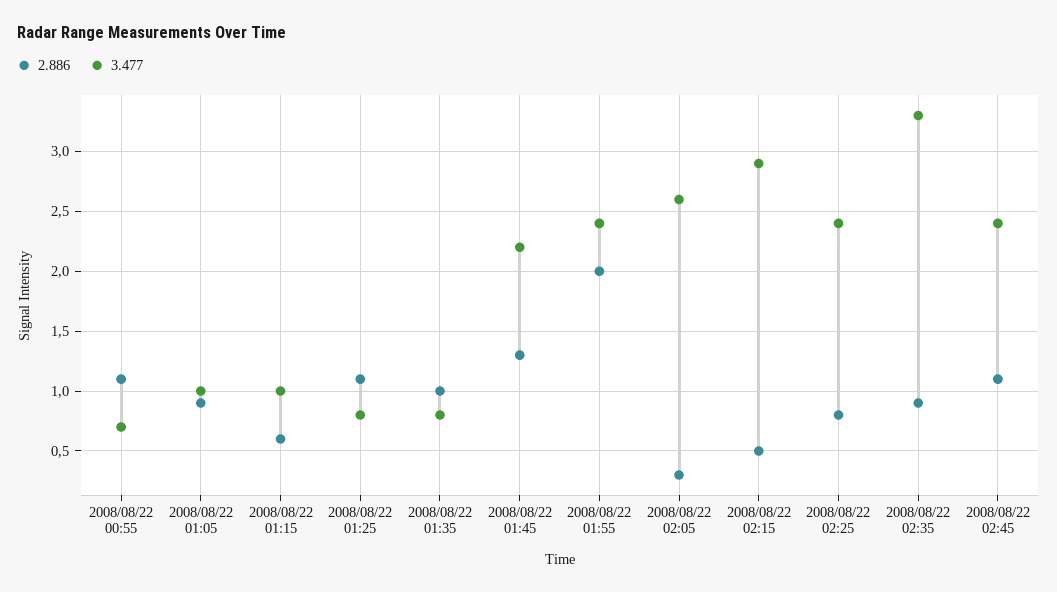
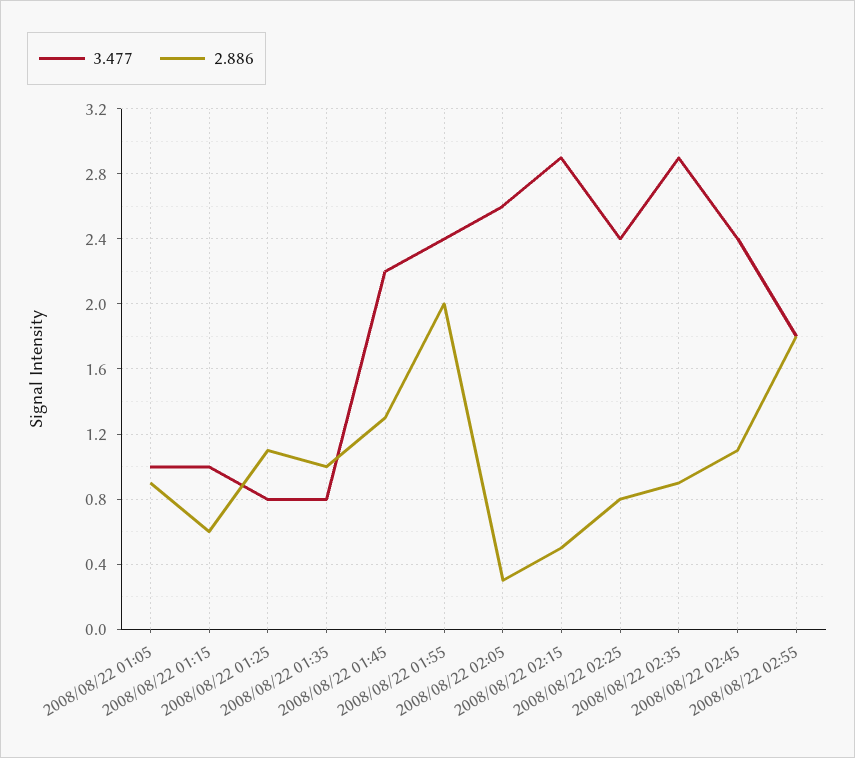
2.886, 2008/08/22 00:55: 1.1 -> none
3.477, 2008/08/22 00:55: 0.7 -> none
3.477, 2008/08/22 02:35: 3.3 -> 2.9
3.477, 2008/08/22 02:55: none -> 1.8
2.886, 2008/08/22 02:55: none -> 1.8

